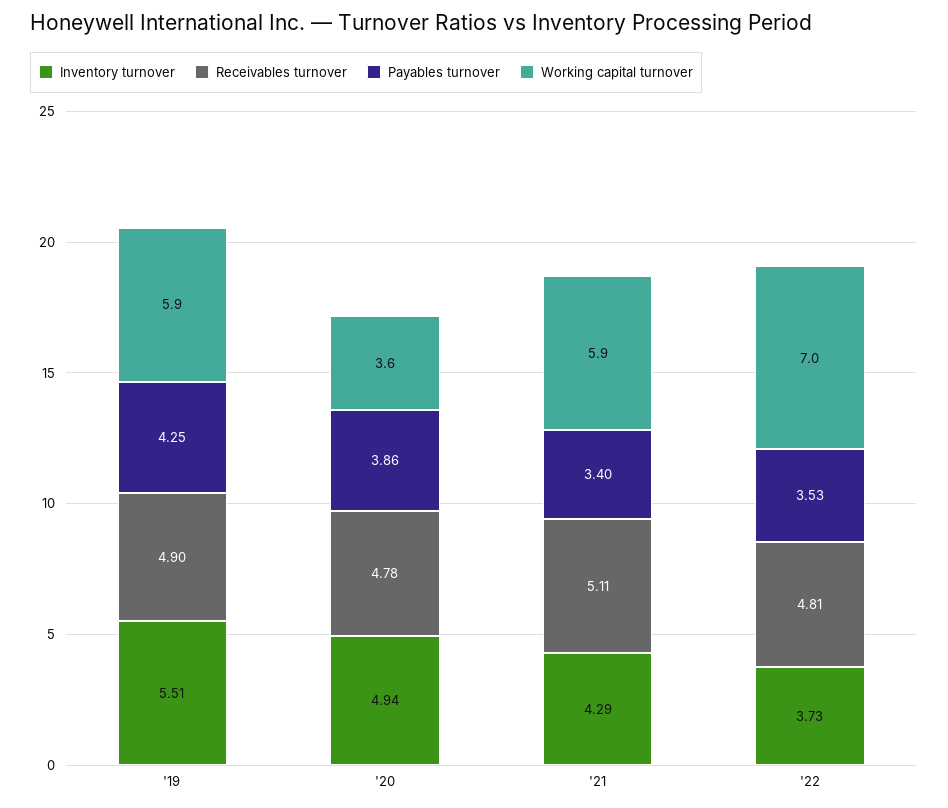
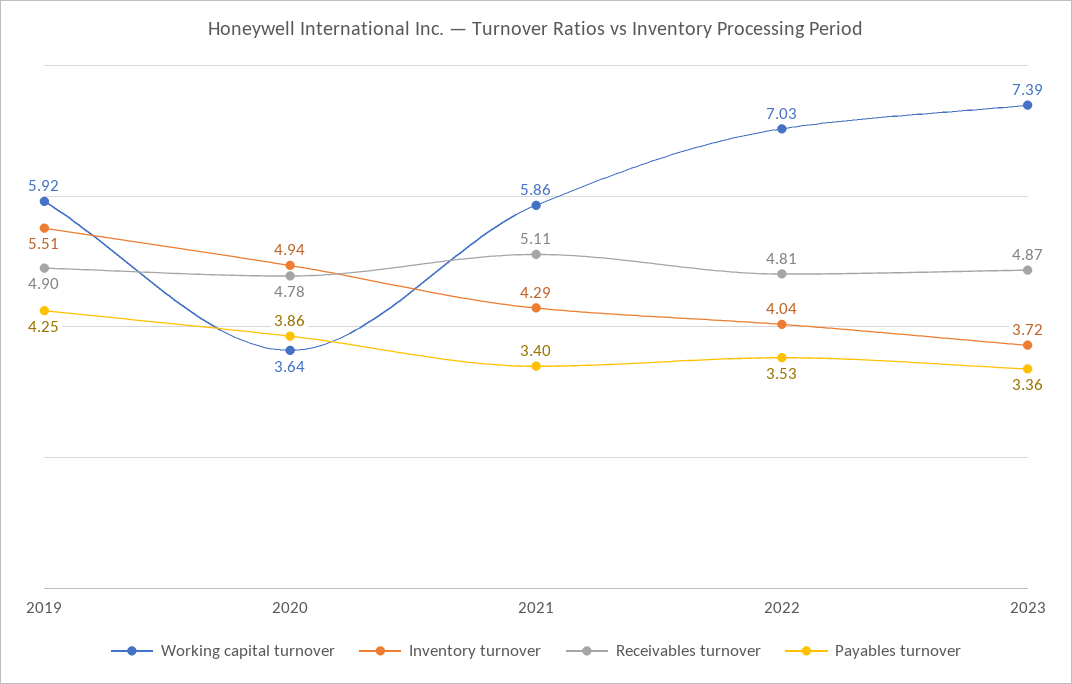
Inventory turnover, '22: 3.73 -> 4.04
Working capital turnover, 2023: none -> 7.39
Inventory turnover, 2023: none -> 3.72
Receivables turnover, 2023: none -> 4.87
Payables turnover, 2023: none -> 3.36

